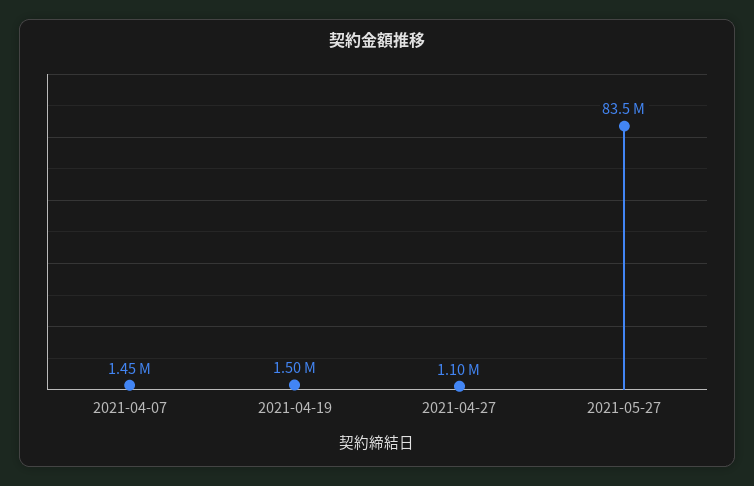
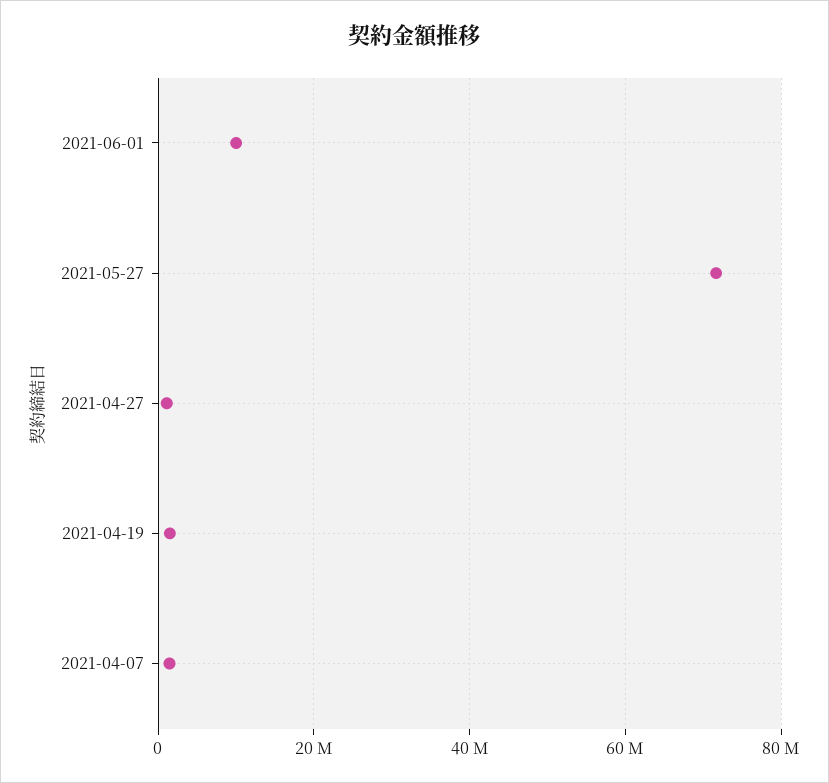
2021-05-27: 83500000 -> 72000000
2021-06-01: none -> 10000000

